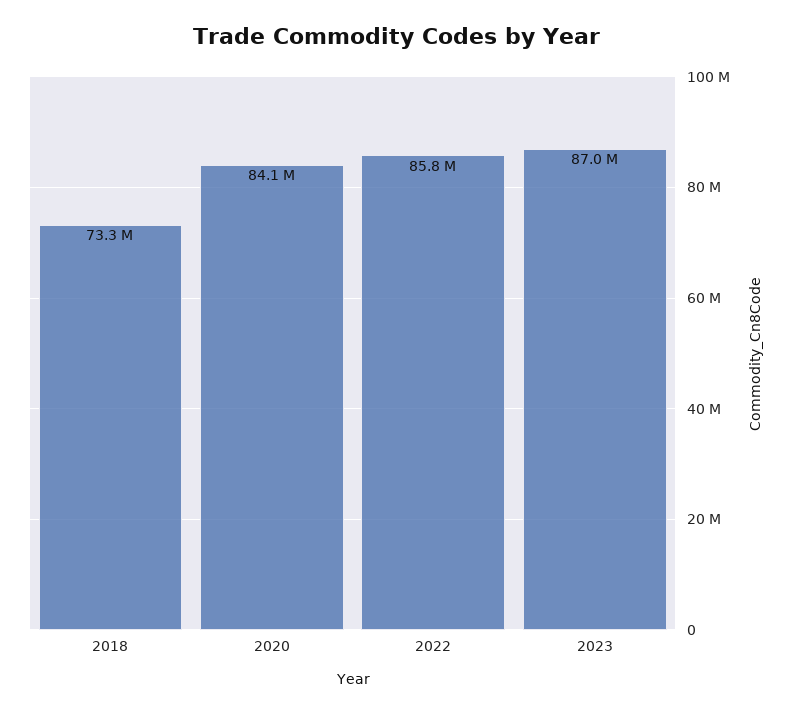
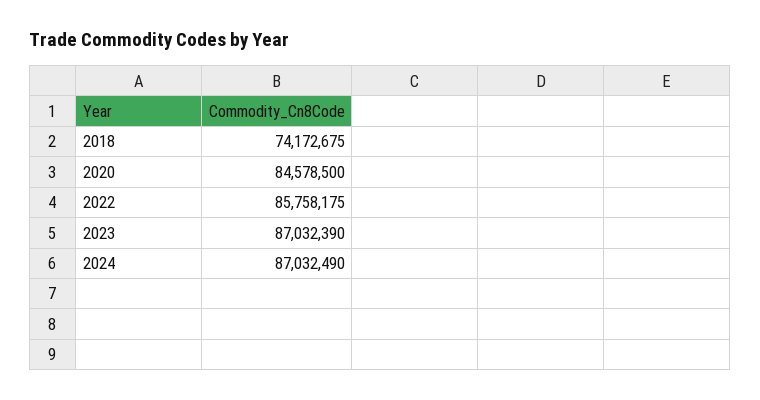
2018: 73300000 -> 74172675
2020: 84100000 -> 84578500
2024: none -> 87032490

